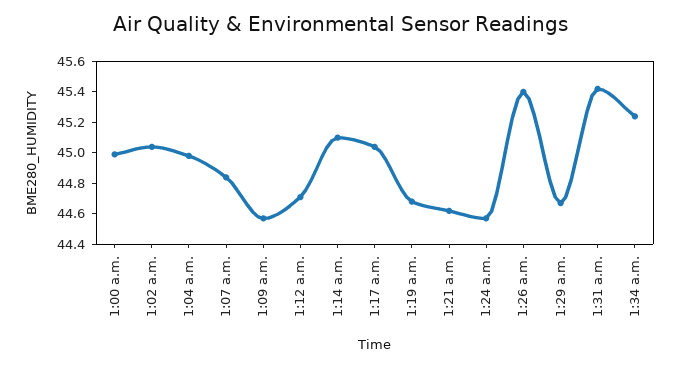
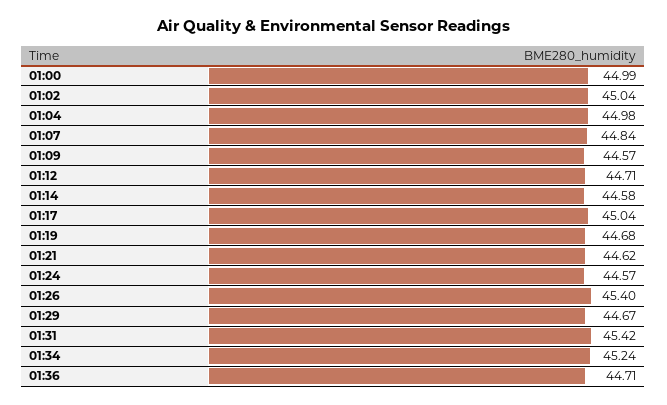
1:14 a.m.: 45.1 -> 44.58
01:36: none -> 44.71

